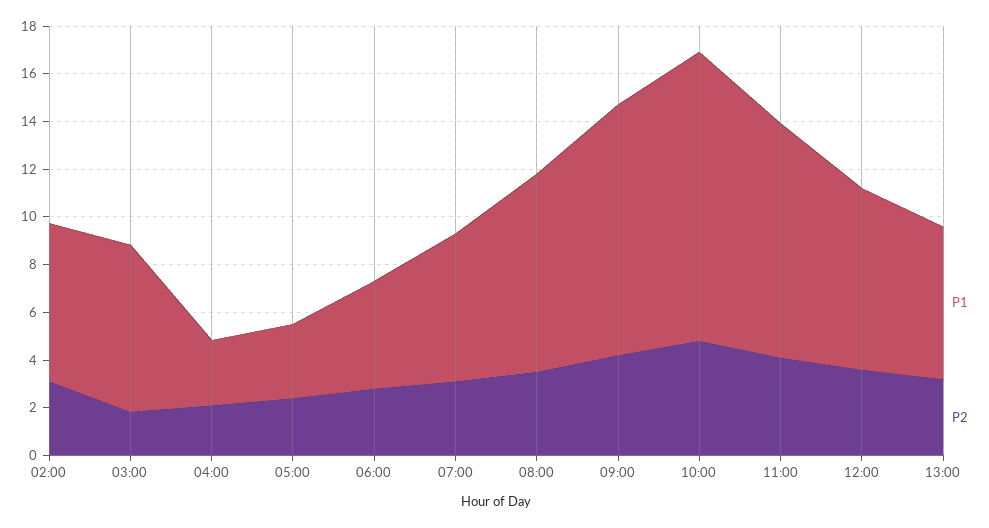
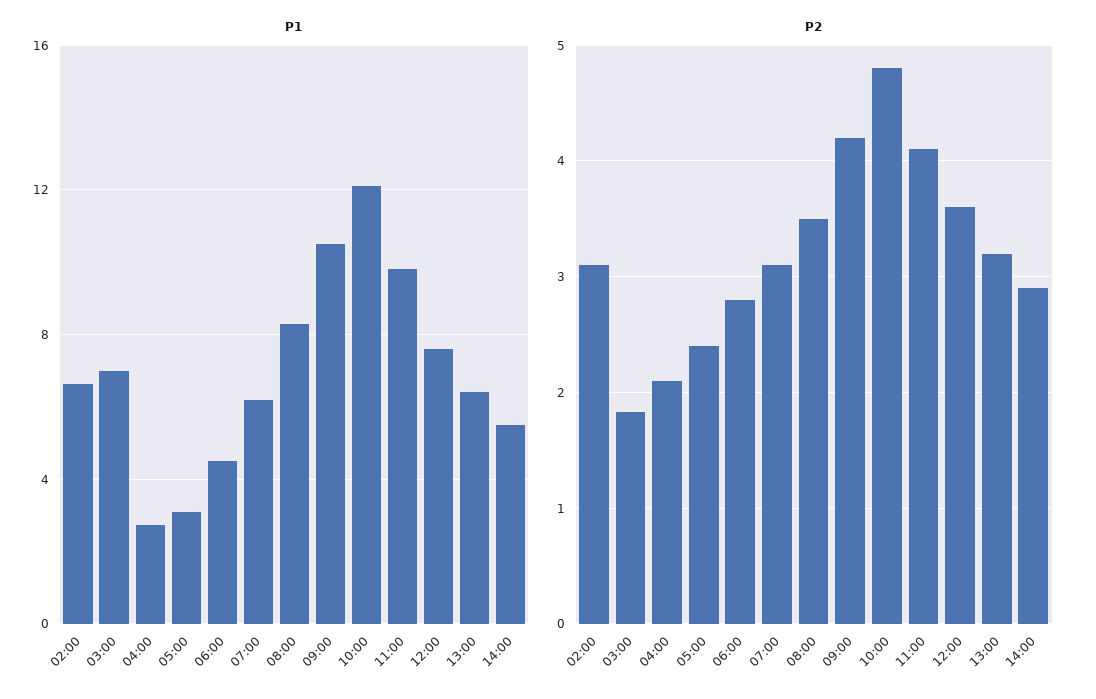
P1, 14:00: none -> 5.5
P2, 14:00: none -> 2.9

